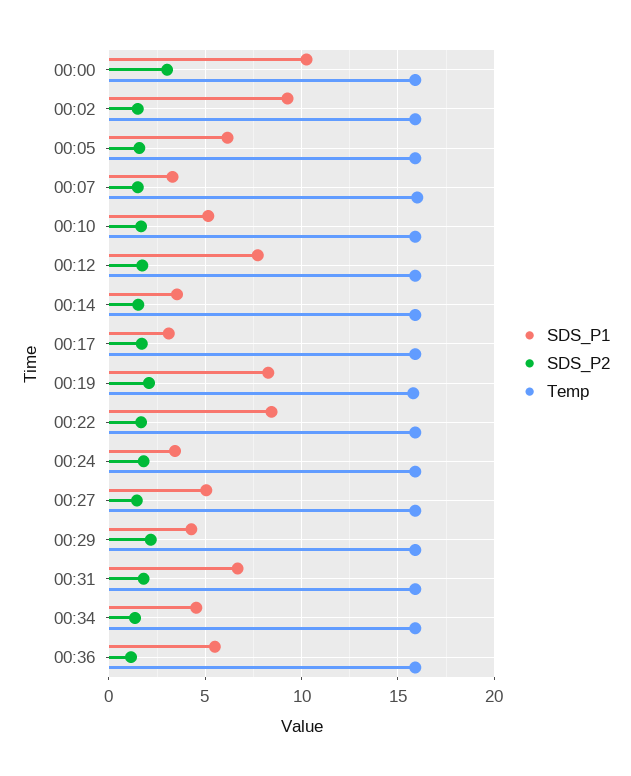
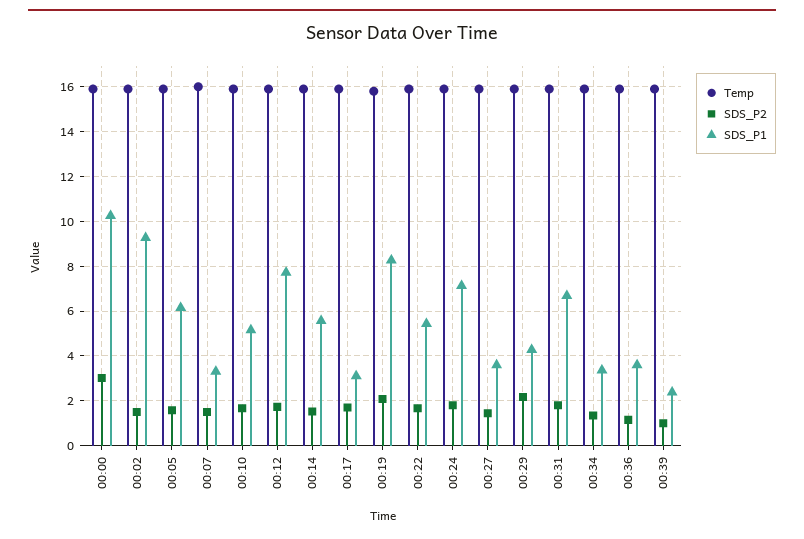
SDS_P1, 00:14: 3.5 -> 5.5
SDS_P1, 00:22: 8.5 -> 5.5
SDS_P1, 00:24: 3.5 -> 7
SDS_P1, 00:27: 5 -> 3.5
SDS_P1, 00:34: 4.5 -> 3.5
SDS_P1, 00:36: 5.5 -> 3.5
Temp, 00:39: none -> 16
SDS_P2, 00:39: none -> 1
SDS_P1, 00:39: none -> 2.5

